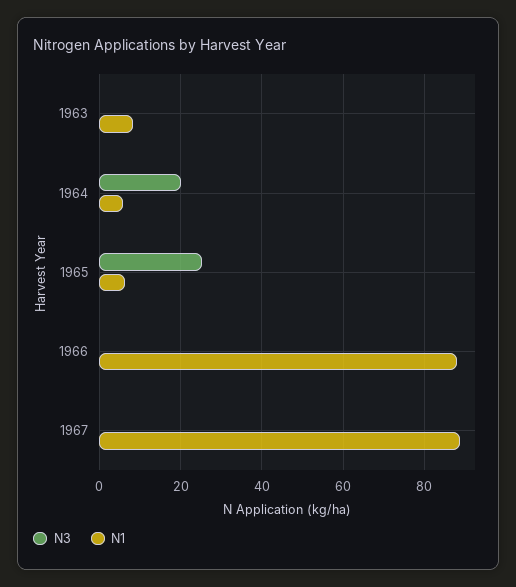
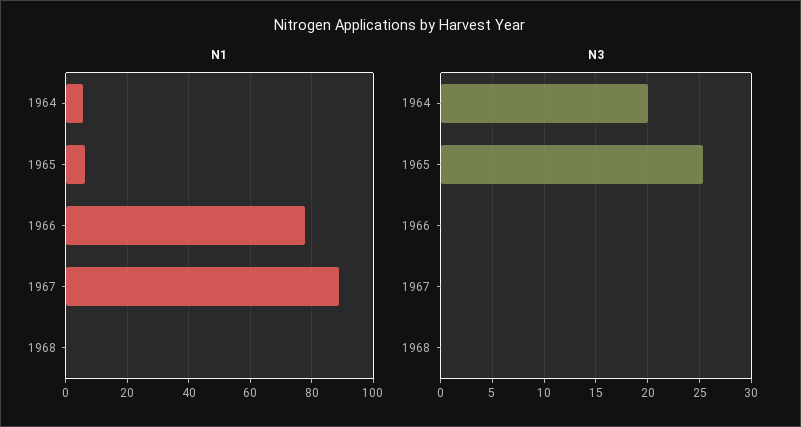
N3, 1963: 0 -> none
N1, 1963: 8 -> none
N1, 1966: 88 -> 78
N1, 1968: none -> 0
N3, 1968: none -> 0

